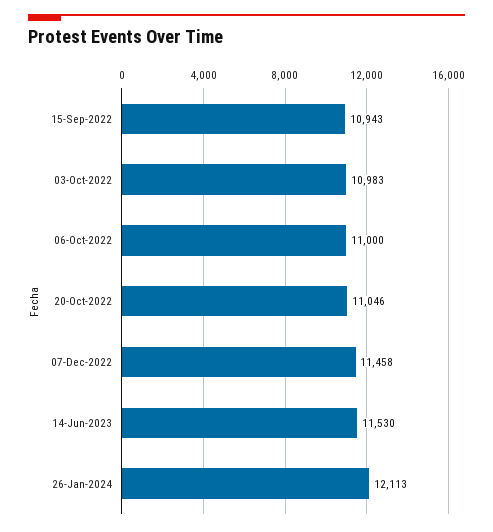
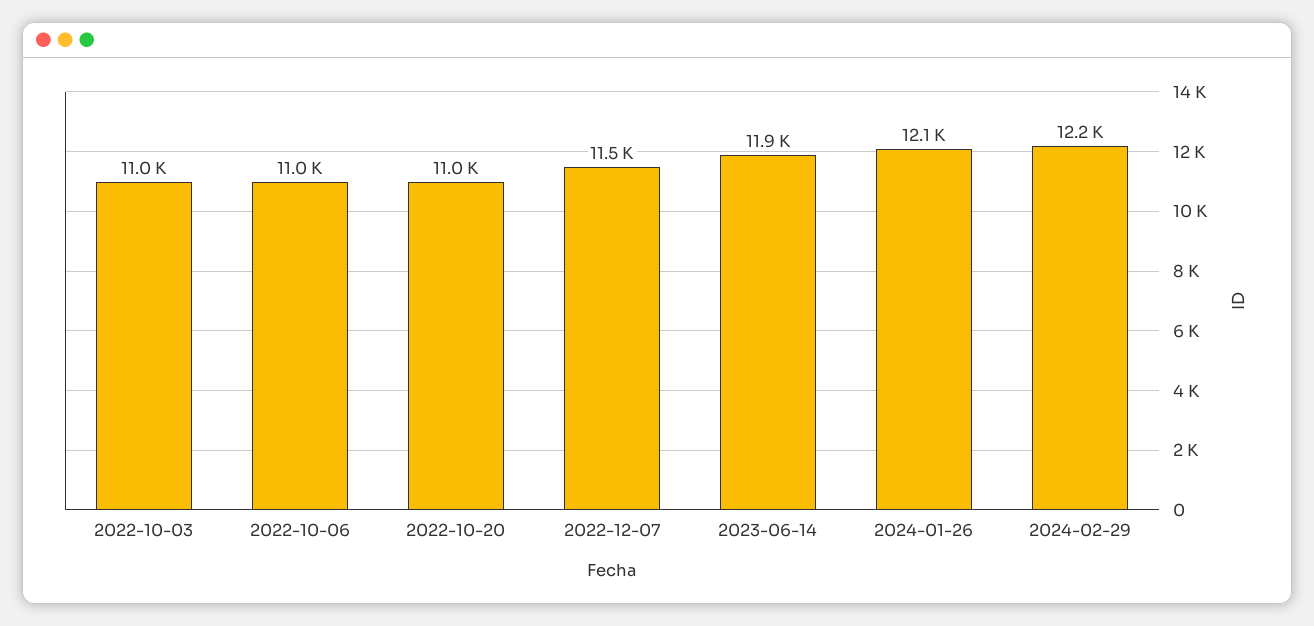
15-Sep-2022: 10943 -> none
14-Jun-2023: 11530 -> 11900
2024-02-29: none -> 12200

